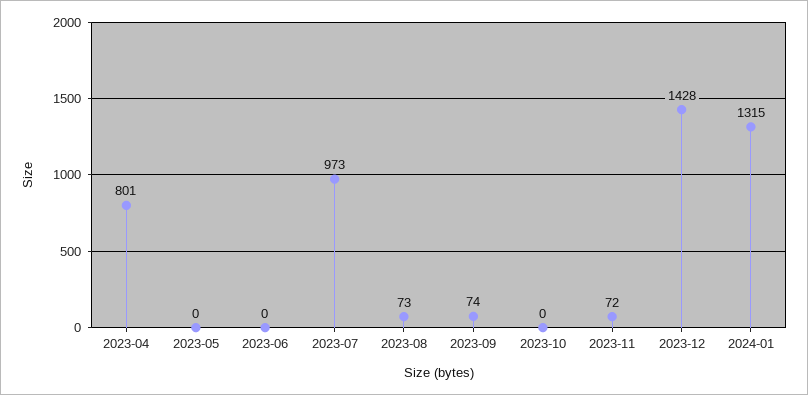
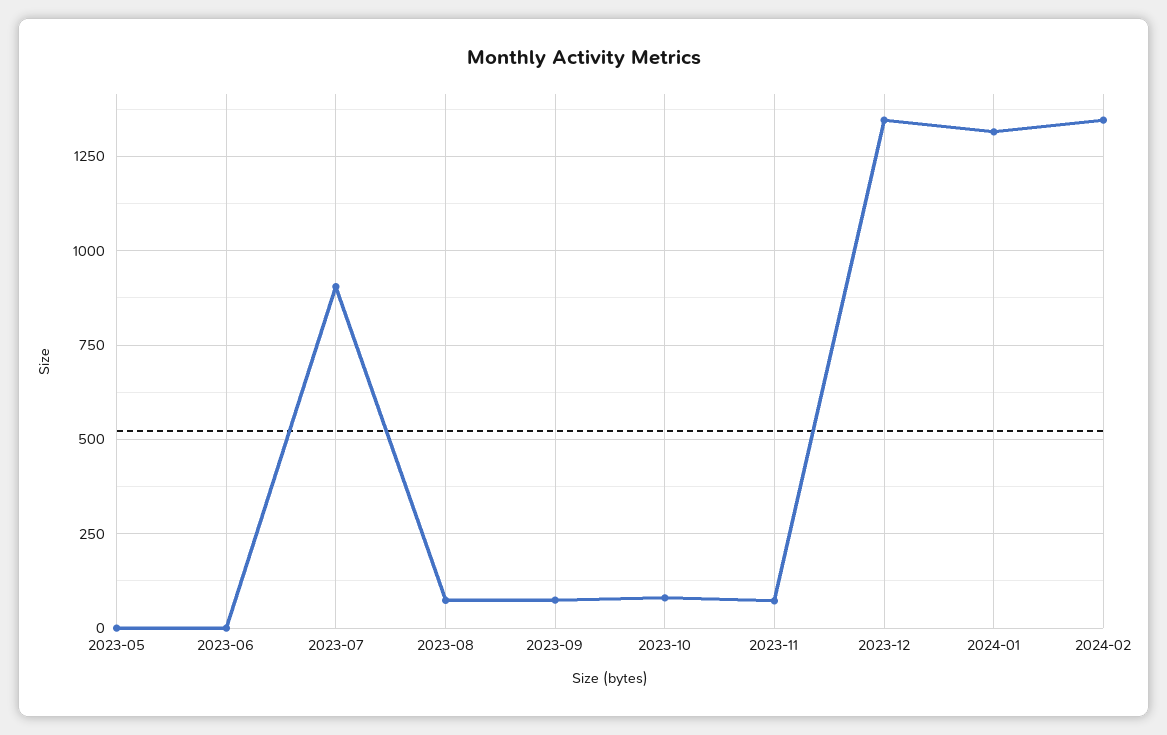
2023-04: 801 -> none
2023-07: 973 -> 900
2023-10: 0 -> 75
2023-12: 1428 -> 1350
2024-02: none -> 1350

